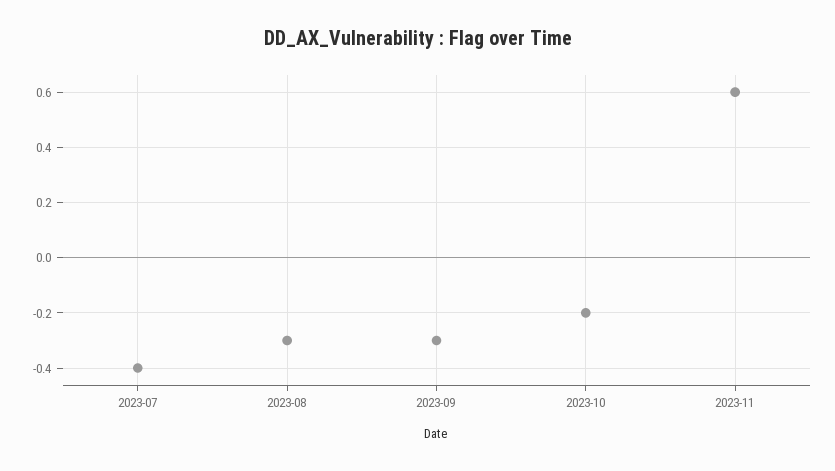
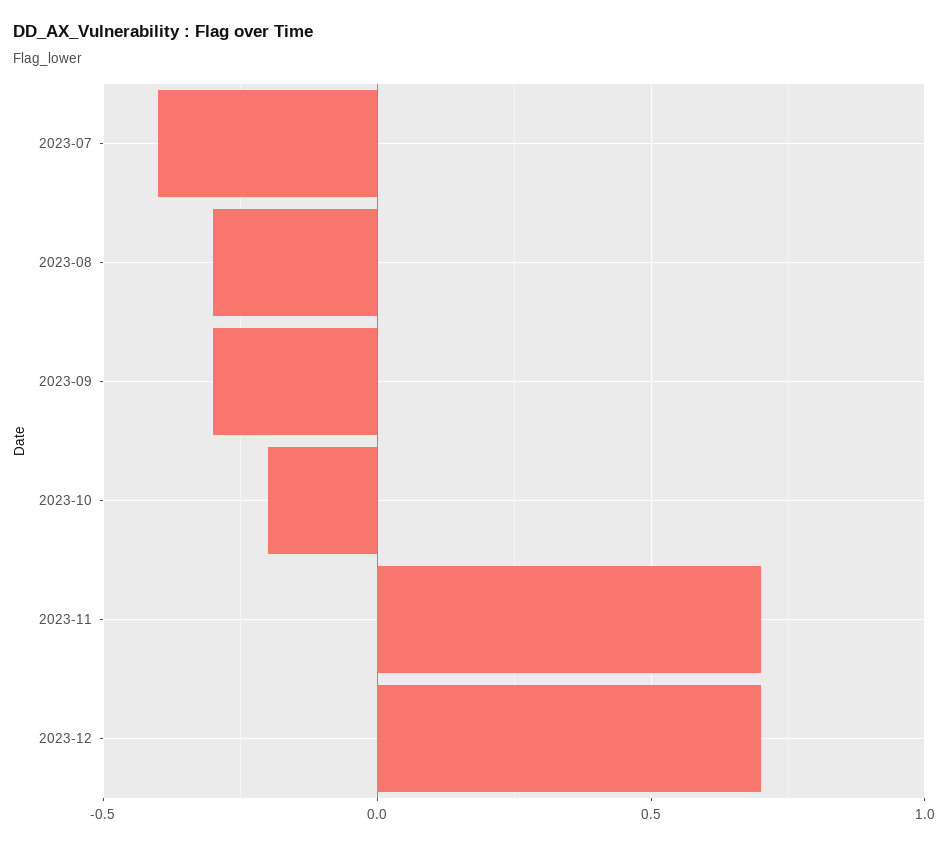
2023-11: 0.6 -> 0.7
2023-12: none -> 0.7

